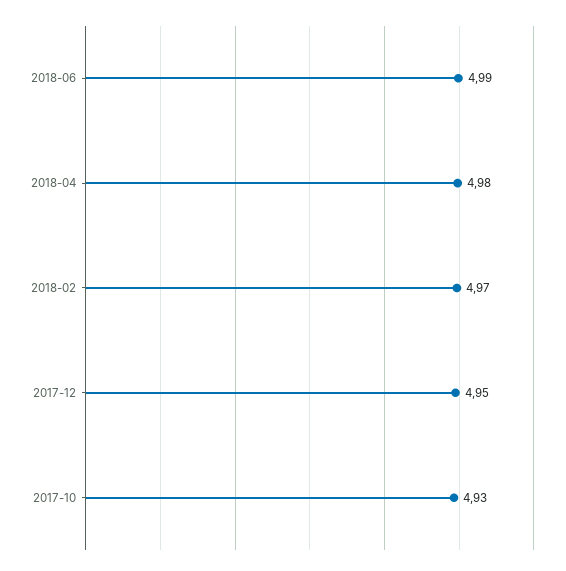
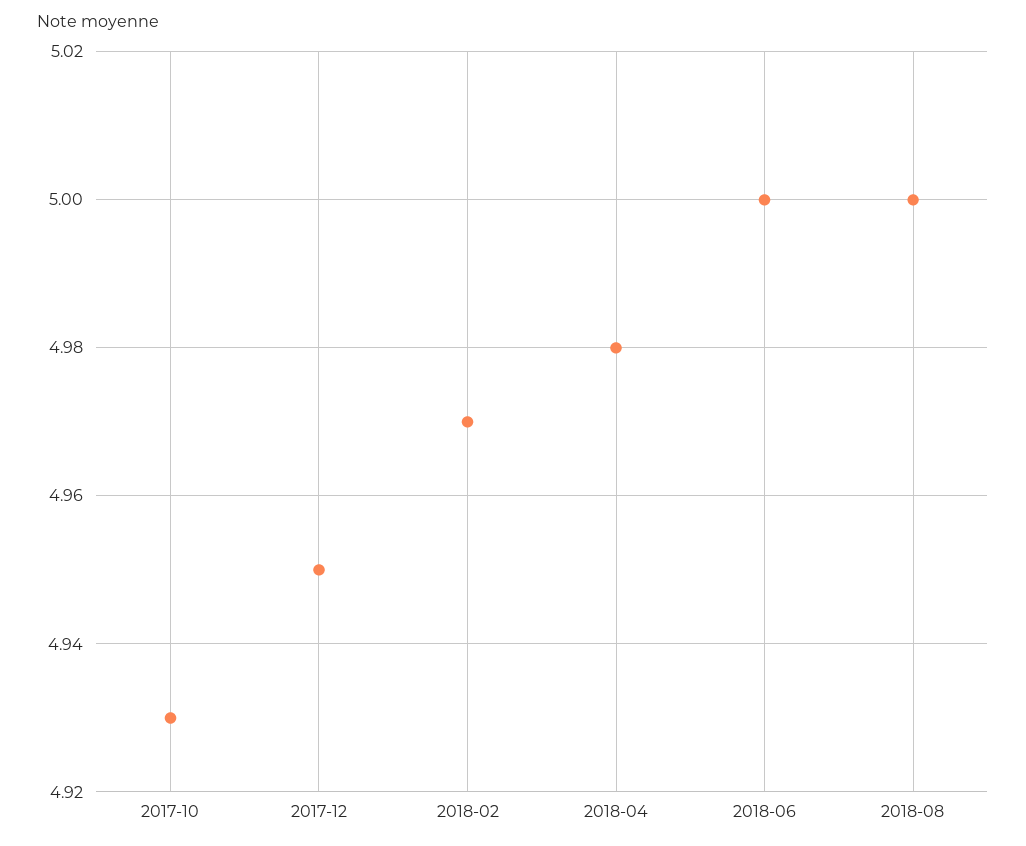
2018-06: 4.99 -> 5
2018-08: none -> 5

